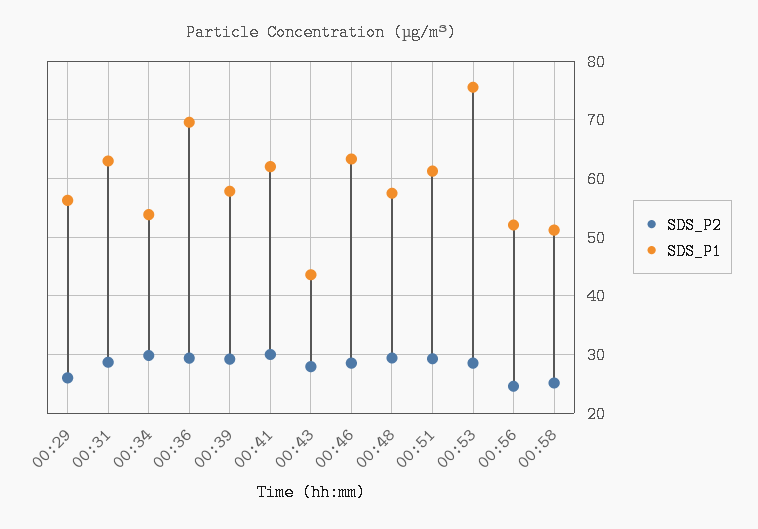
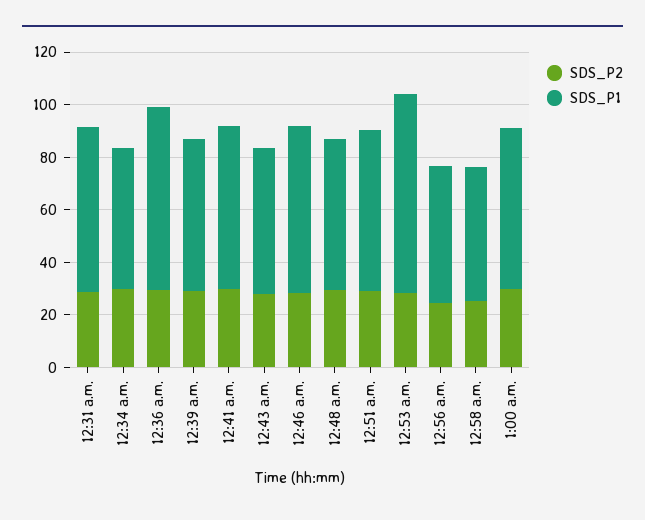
SDS_P2, 00:29: 26 -> none
SDS_P1, 00:29: 56 -> none
SDS_P1, 00:43: 44 -> 55
SDS_P2, 1:00 a.m.: none -> 30
SDS_P1, 1:00 a.m.: none -> 60

